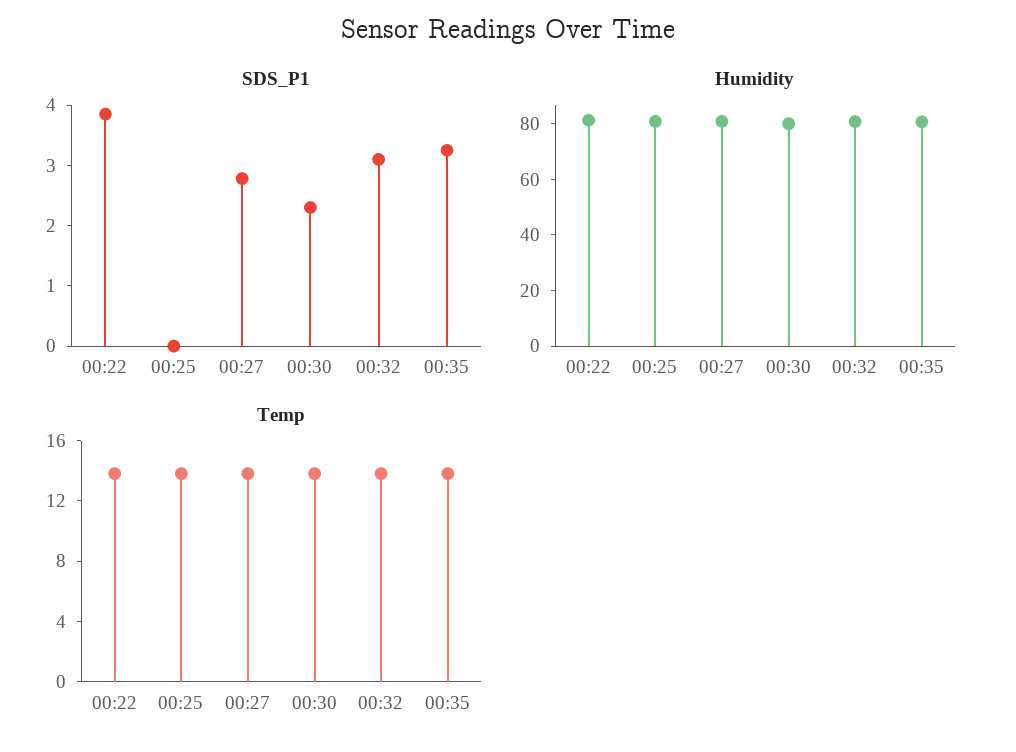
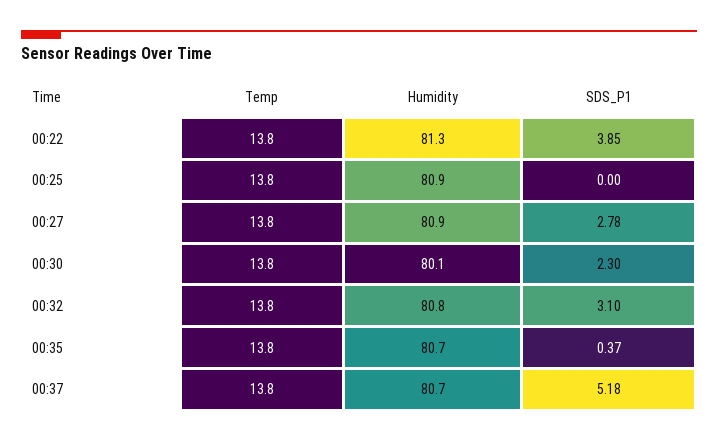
SDS_P1, 00:35: 3.2 -> 0.37
Temp, 00:37: none -> 13.8
Humidity, 00:37: none -> 80.7
SDS_P1, 00:37: none -> 5.18

